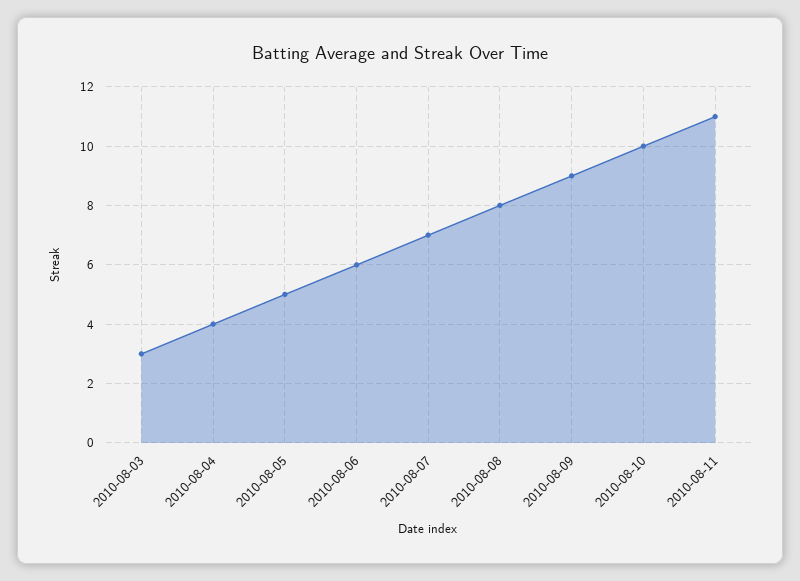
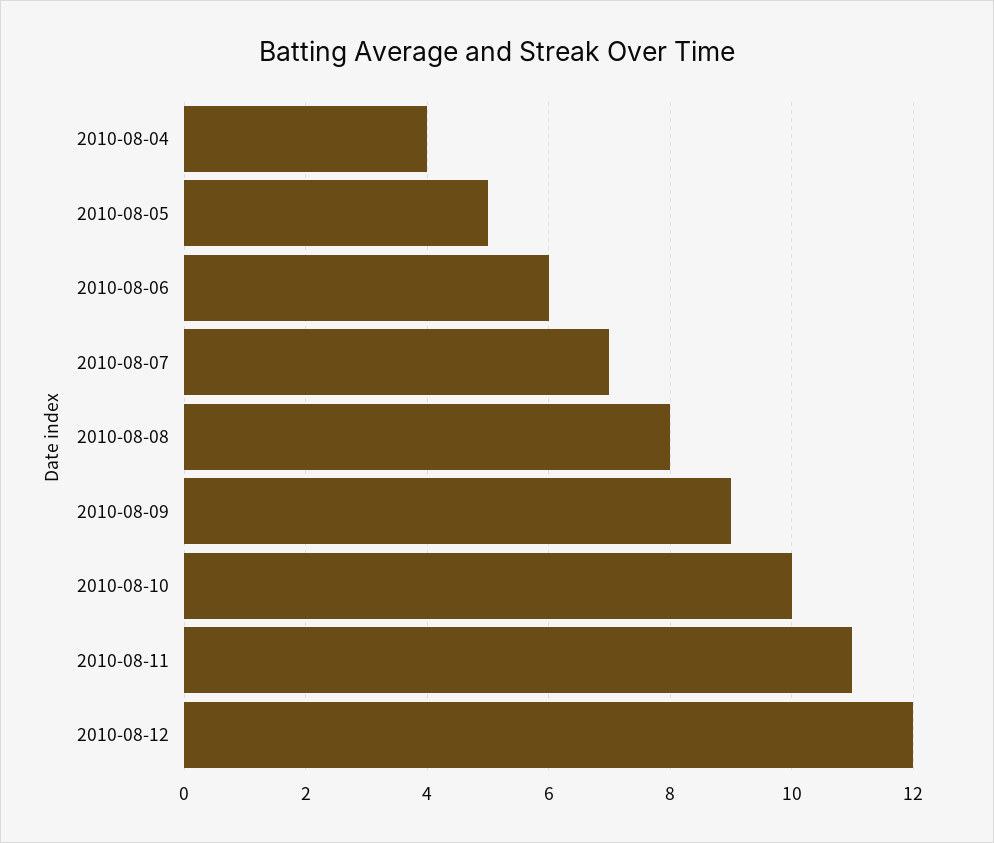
2010-08-03: 3 -> none
2010-08-12: none -> 12

